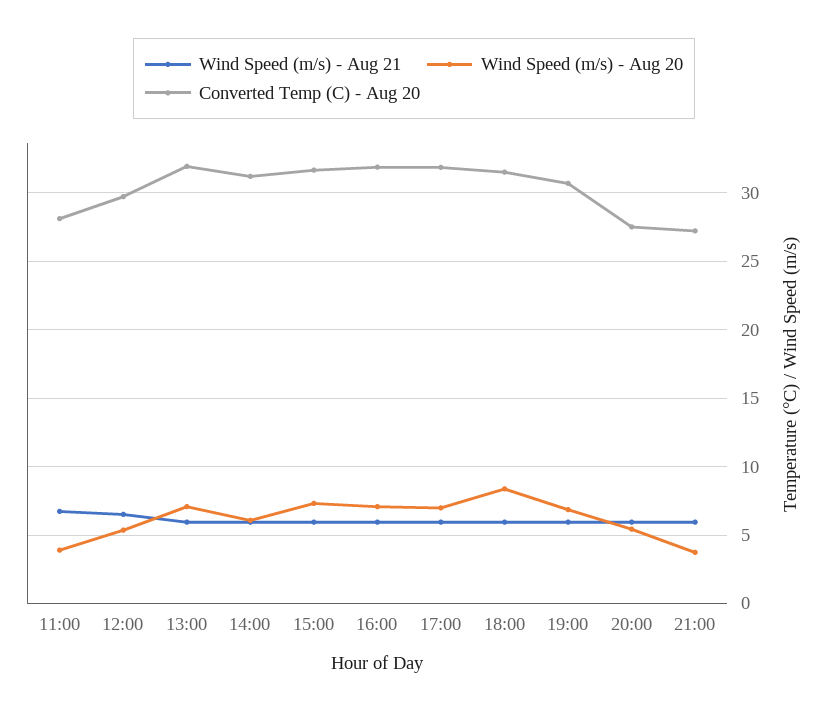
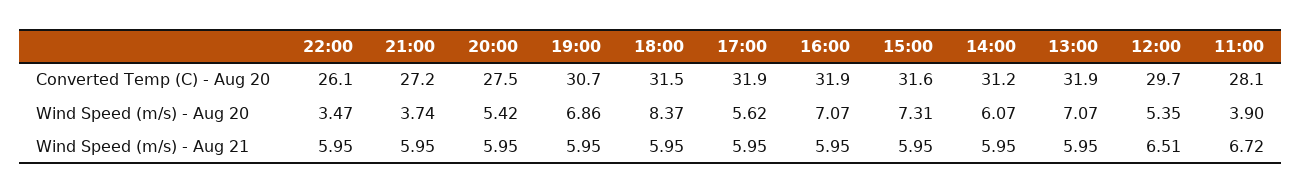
Wind Speed (m/s) - Aug 20, 17:00: 7 -> 5.62
Converted Temp (C) - Aug 20, 22:00: none -> 26.1
Wind Speed (m/s) - Aug 20, 22:00: none -> 3.47
Wind Speed (m/s) - Aug 21, 22:00: none -> 5.95

